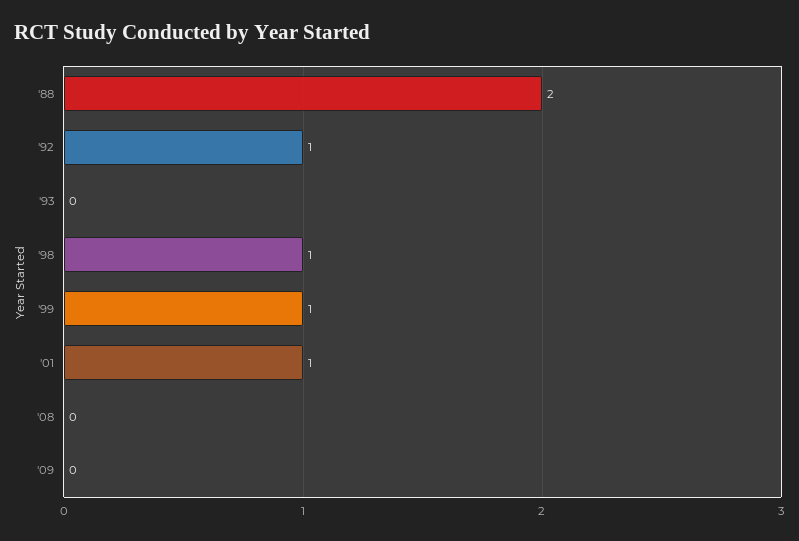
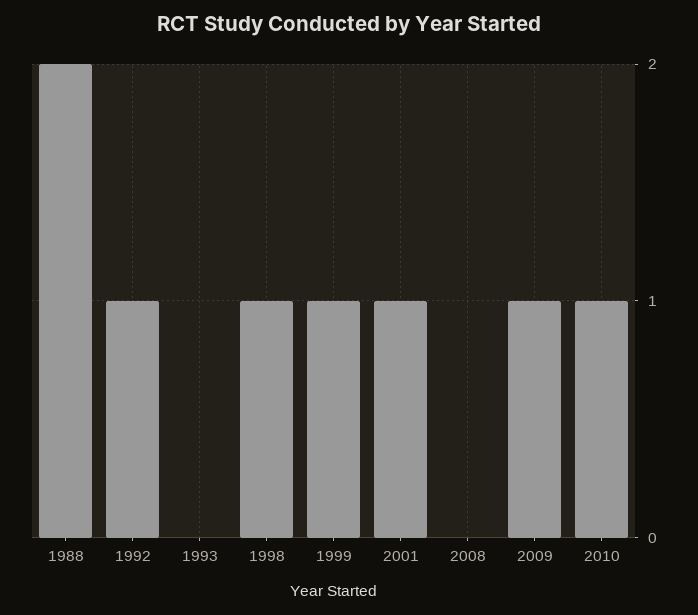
'09: 0 -> 1
2010: none -> 1

